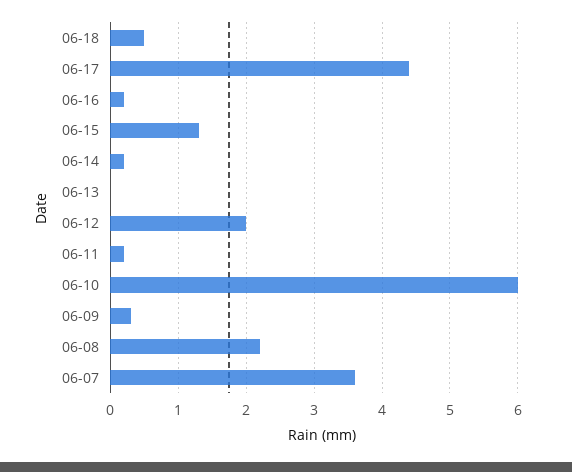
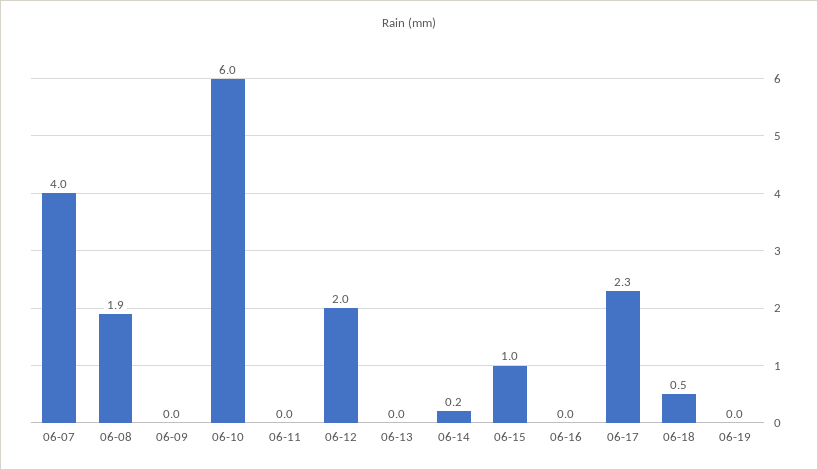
06-17: 4.4 -> 2.3
06-16: 0.2 -> 0
06-15: 1.3 -> 1
06-11: 0.2 -> 0
06-09: 0.3 -> 0
06-08: 2.2 -> 1.9
06-07: 3.6 -> 4
06-19: none -> 0

